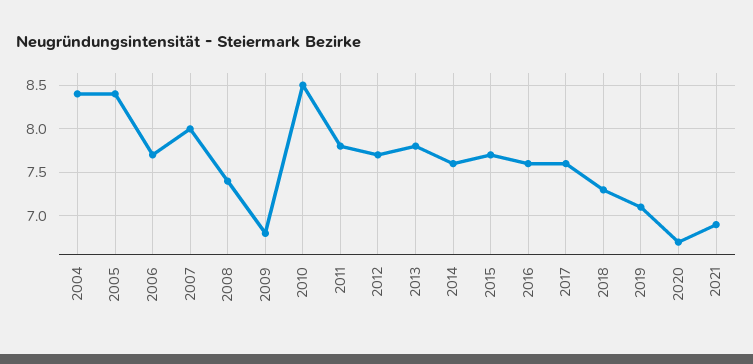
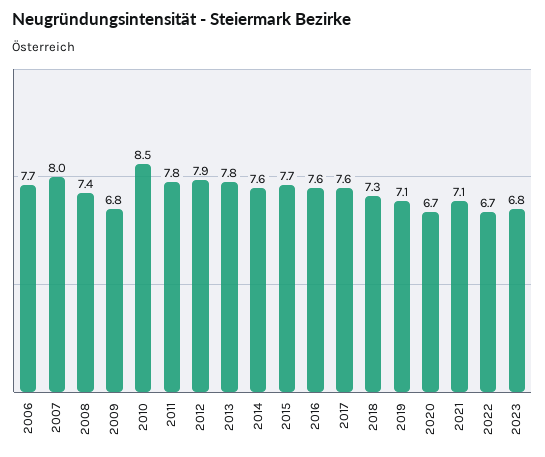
2004: 8.4 -> none
2005: 8.4 -> none
2012: 7.7 -> 7.9
2021: 6.9 -> 7.1
2022: none -> 6.7
2023: none -> 6.8

